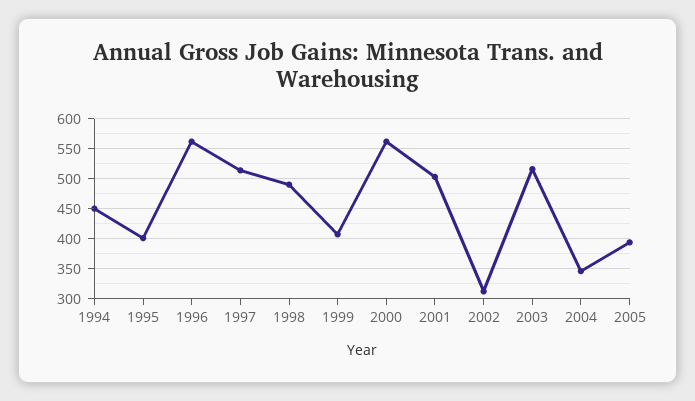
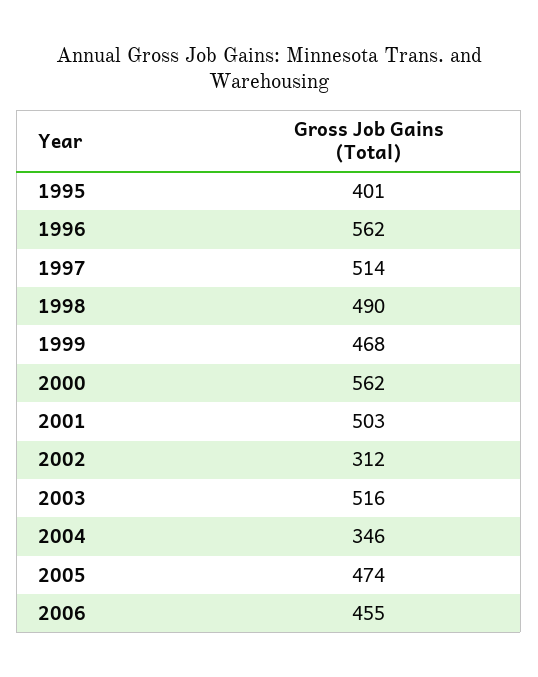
1994: 450 -> none
1999: 400 -> 468
2005: 400 -> 474
2006: none -> 455

